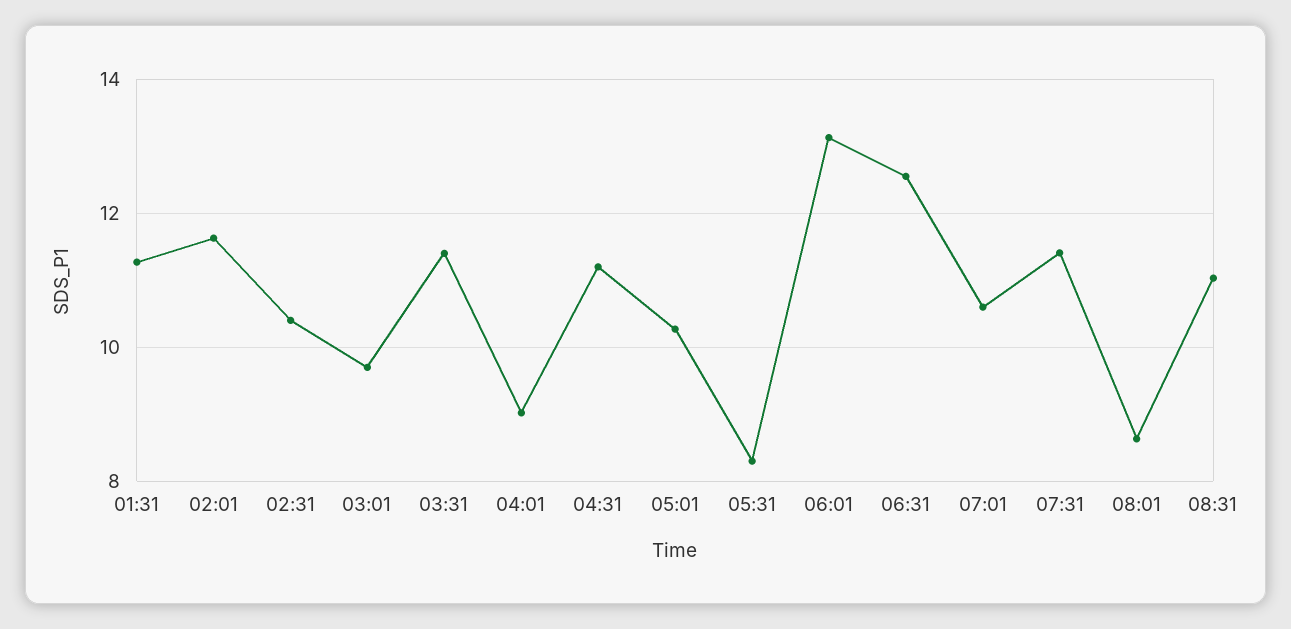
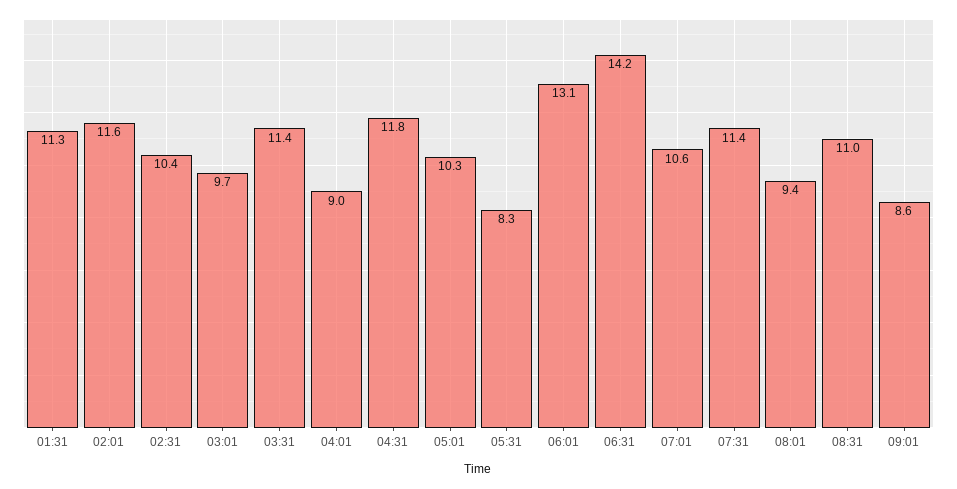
04:31: 11.2 -> 11.8
06:31: 12.6 -> 14.2
08:01: 8.6 -> 9.4
09:01: none -> 8.6

